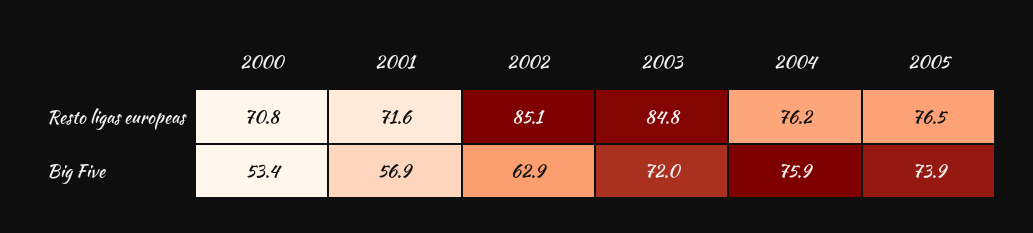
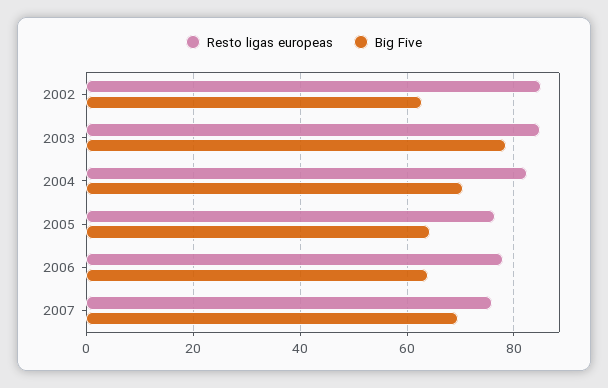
Resto ligas europeas, 2000: 70.8 -> none
Resto ligas europeas, 2001: 71.6 -> none
Resto ligas europeas, 2004: 76.2 -> 82
Big Five, 2000: 53.4 -> none
Big Five, 2001: 56.9 -> none
Big Five, 2003: 72 -> 78
Big Five, 2004: 75.9 -> 70
Big Five, 2005: 73.9 -> 64
Resto ligas europeas, 2006: none -> 78
Big Five, 2006: none -> 64
Resto ligas europeas, 2007: none -> 76
Big Five, 2007: none -> 70

